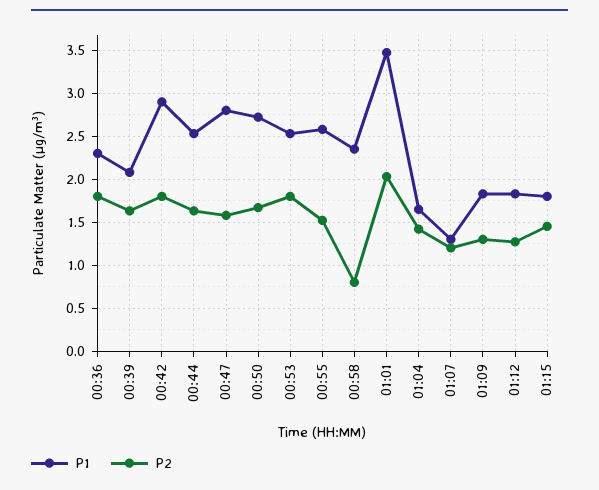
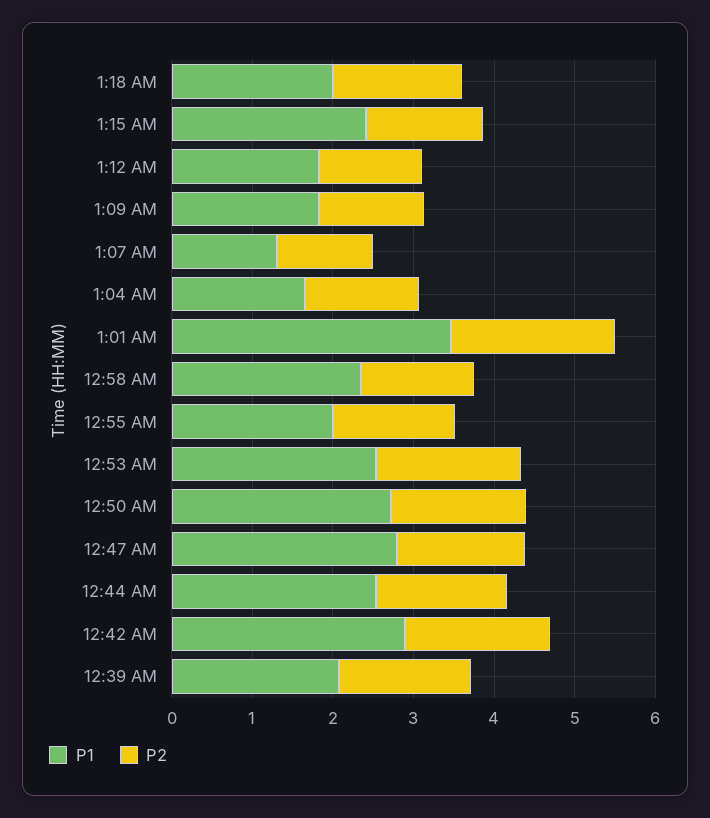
P1, 00:36: 2.3 -> none
P2, 00:36: 1.8 -> none
P1, 00:55: 2.6 -> 2
P2, 00:58: 0.8 -> 1.4
P1, 01:15: 1.8 -> 2.4
P1, 1:18 AM: none -> 2
P2, 1:18 AM: none -> 1.6

